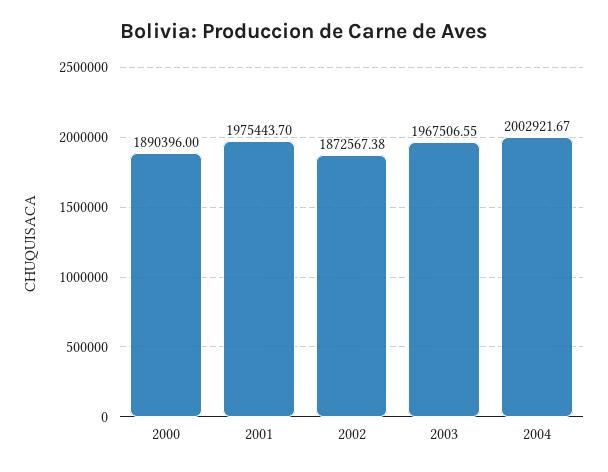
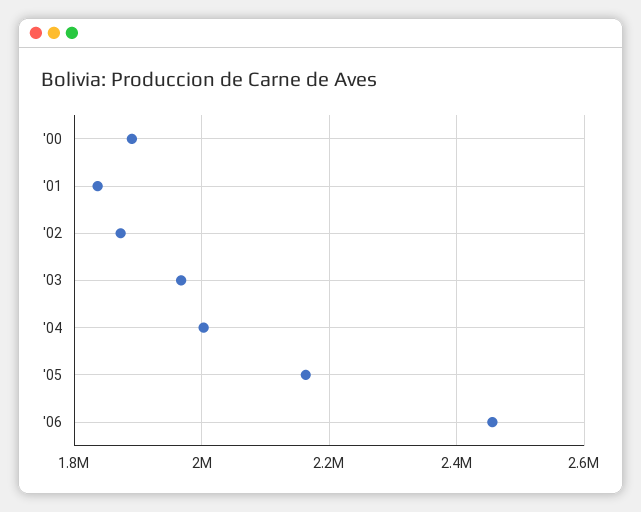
2001: 1975443.7 -> 1840000
'05: none -> 2160000
'06: none -> 2460000

